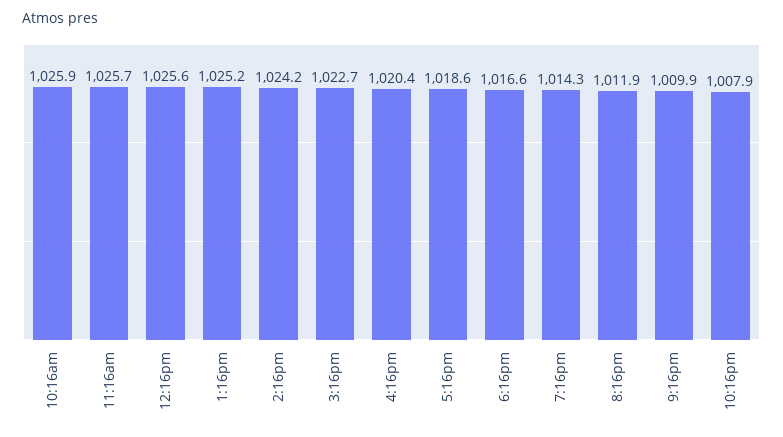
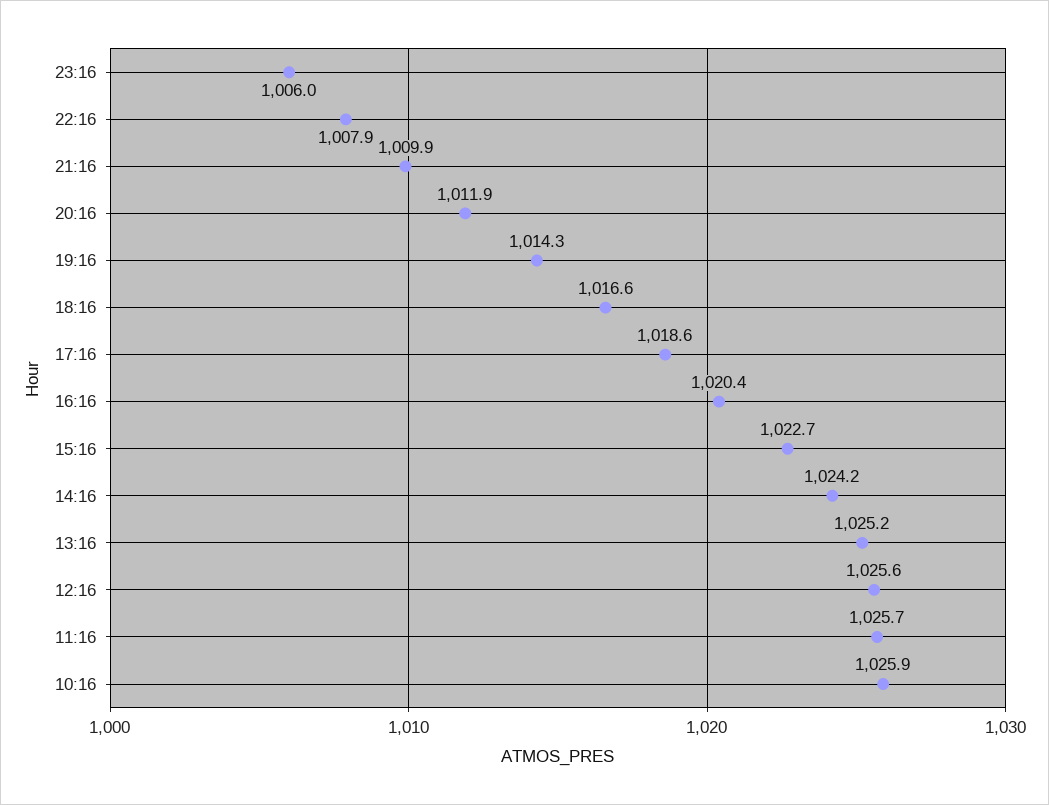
23:16: none -> 1006

